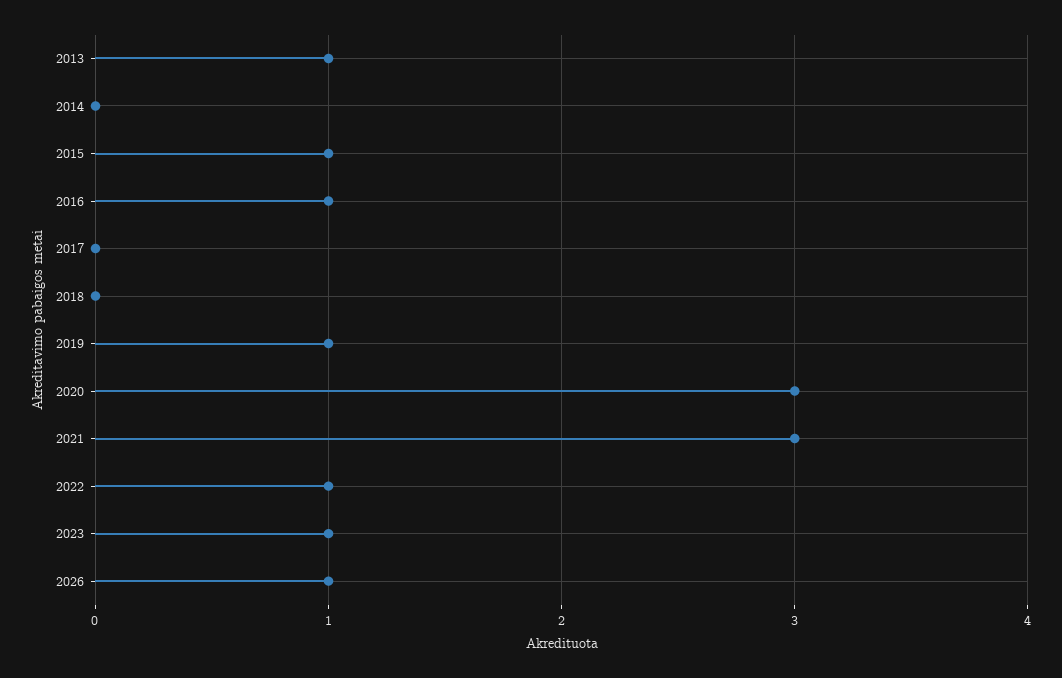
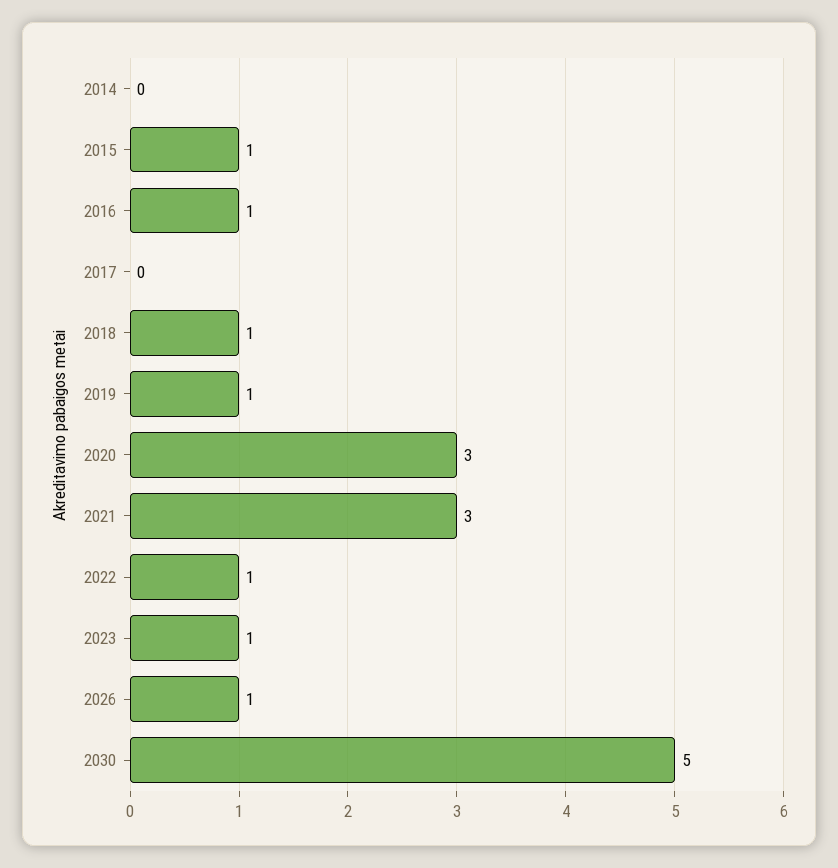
2013: 1 -> none
2018: 0 -> 1
2030: none -> 5

